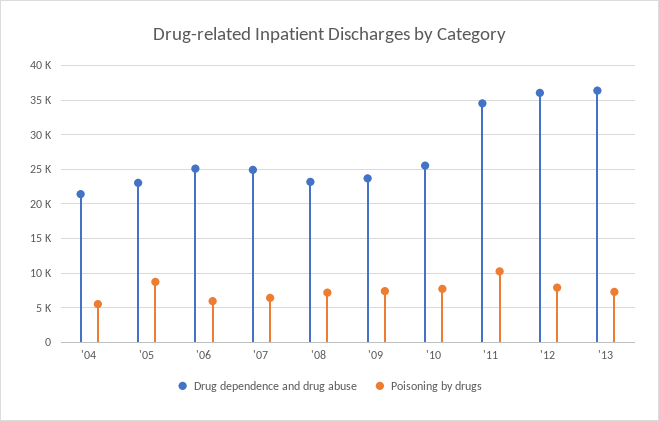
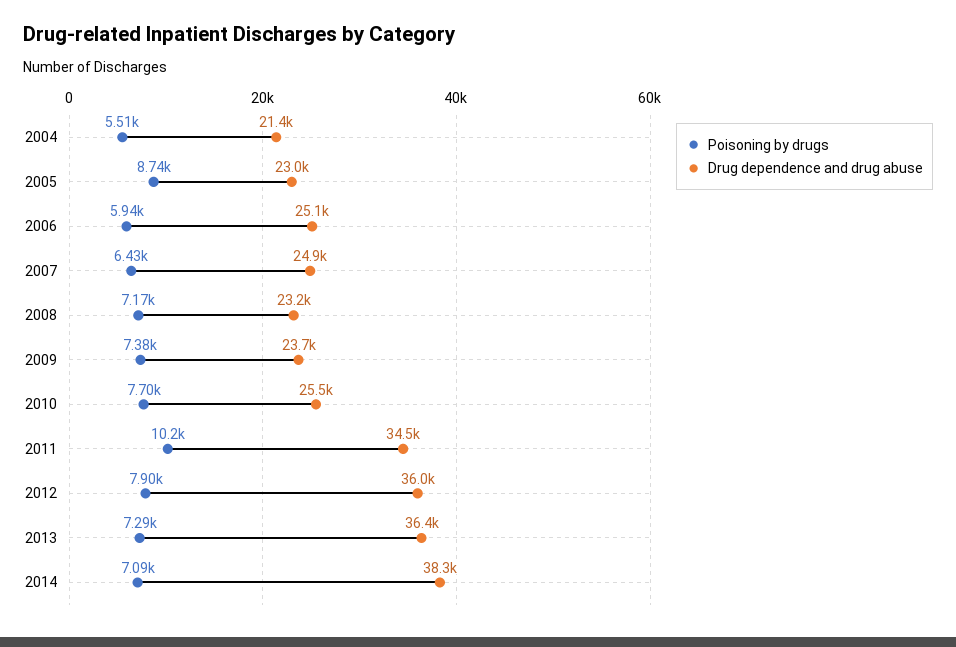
Poisoning by drugs, 2014: none -> 7090
Drug dependence and drug abuse, 2014: none -> 38300

